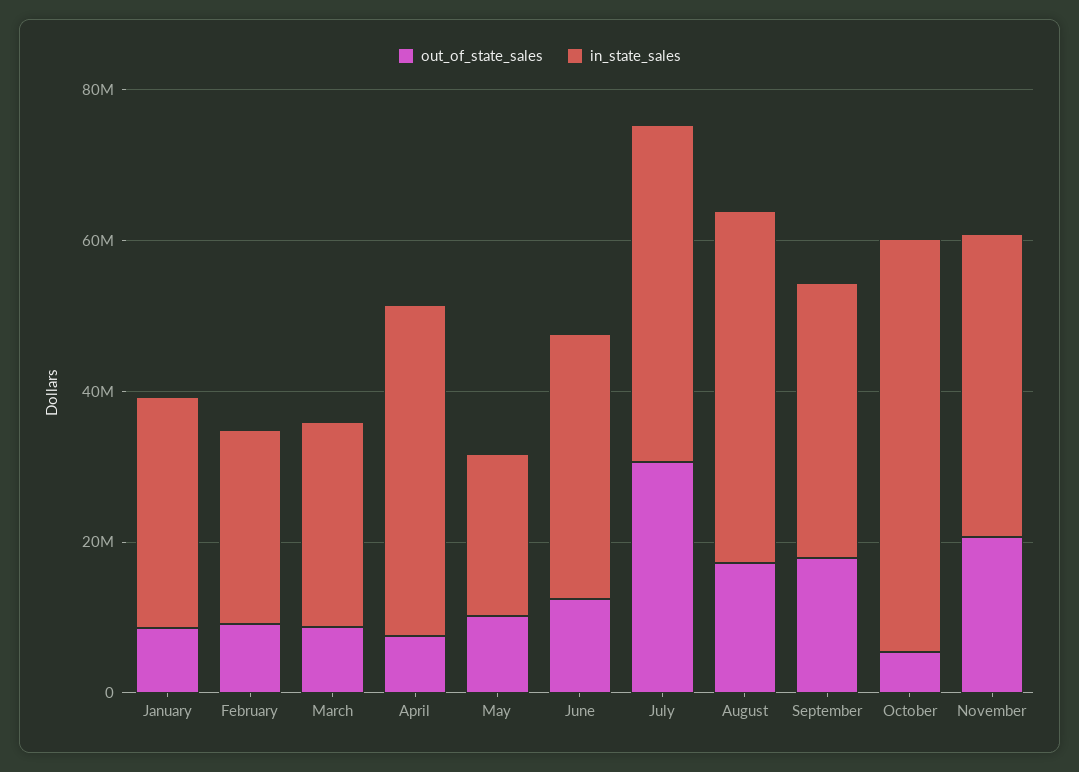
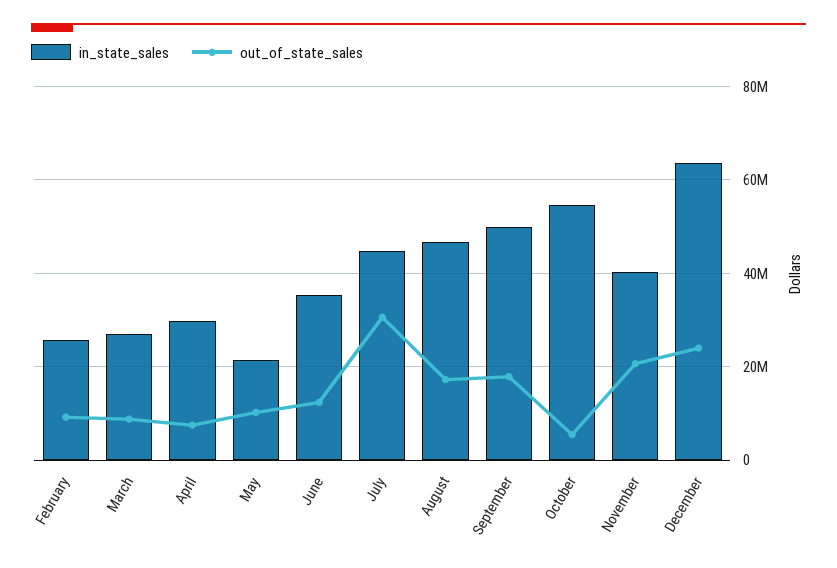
out_of_state_sales, January: 10000000 -> none
in_state_sales, January: 30000000 -> none
in_state_sales, April: 45000000 -> 30000000
in_state_sales, September: 35000000 -> 50000000
in_state_sales, December: none -> 64000000
out_of_state_sales, December: none -> 24000000

